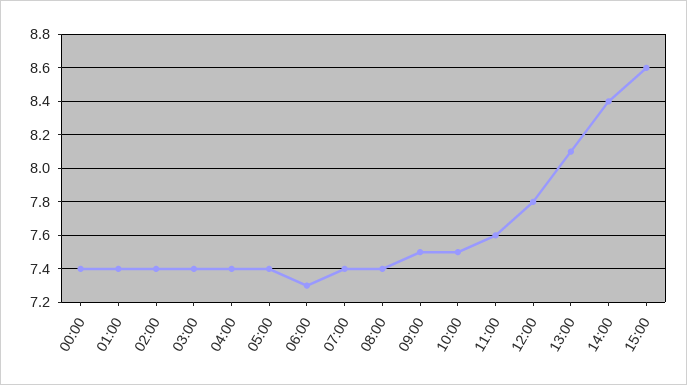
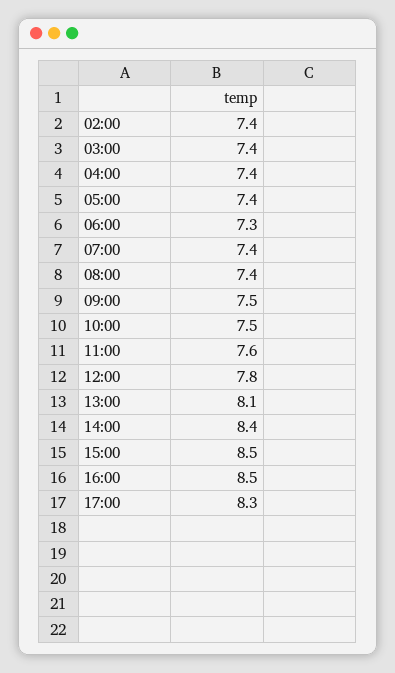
00:00: 7.4 -> none
01:00: 7.4 -> none
15:00: 8.6 -> 8.5
16:00: none -> 8.5
17:00: none -> 8.3

